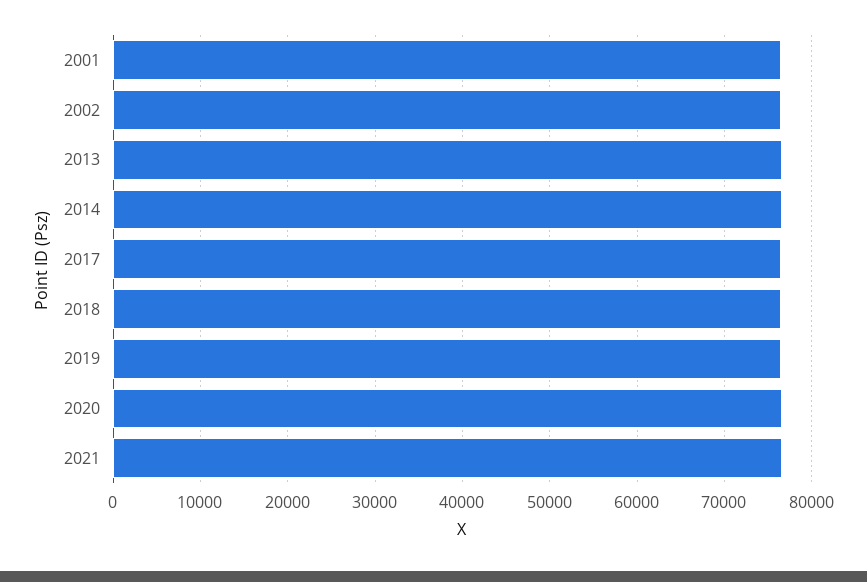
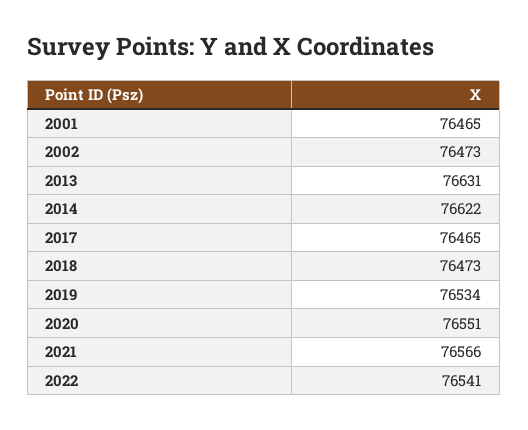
2022: none -> 76541

